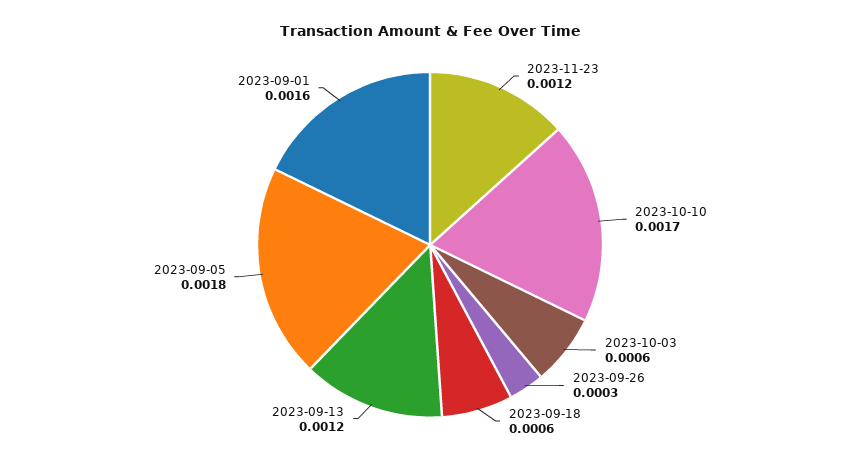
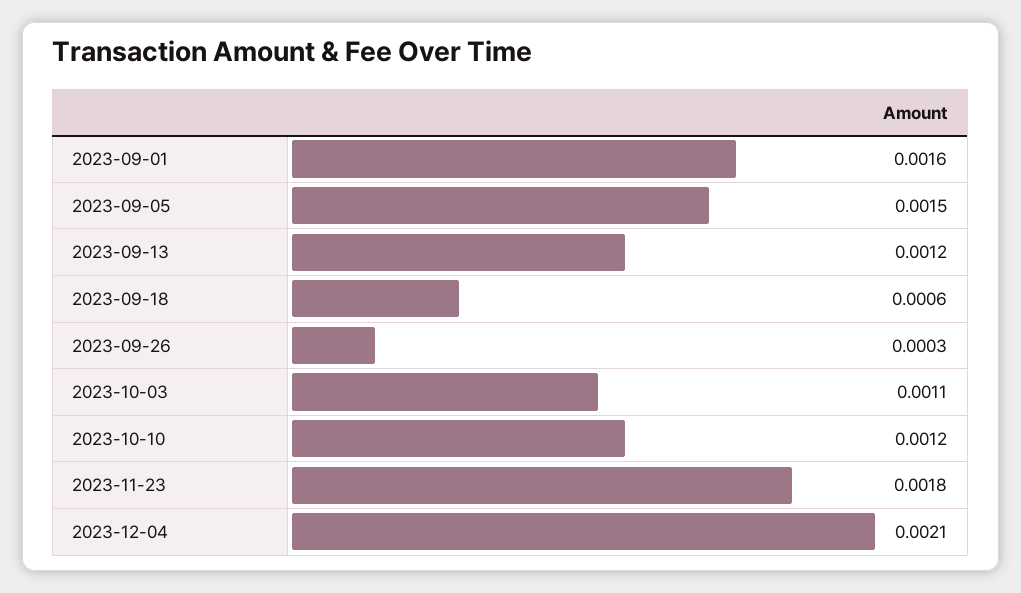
2023-11-23: 0.0012 -> 0.0018
2023-10-10: 0.0017 -> 0.0012
2023-10-03: 0.0006 -> 0.0011
2023-09-05: 0.0018 -> 0.0015
2023-12-04: none -> 0.0021

